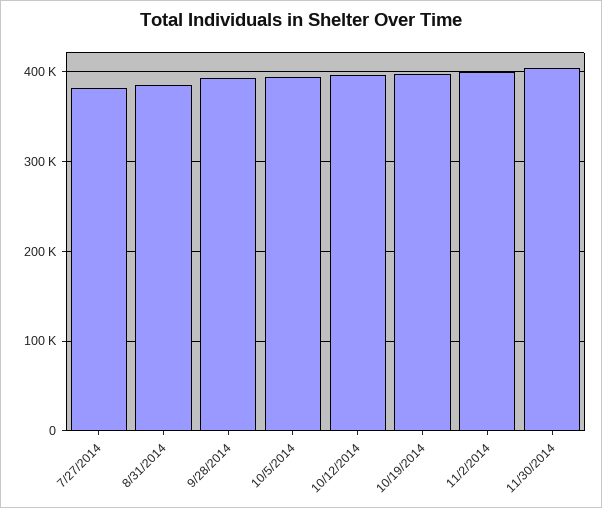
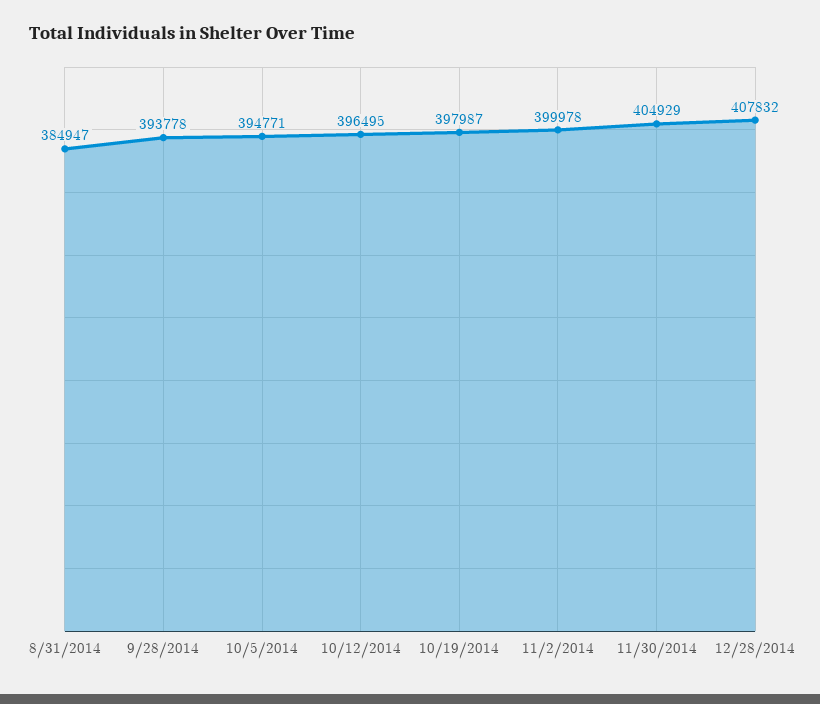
7/27/2014: 380000 -> none
12/28/2014: none -> 407832

